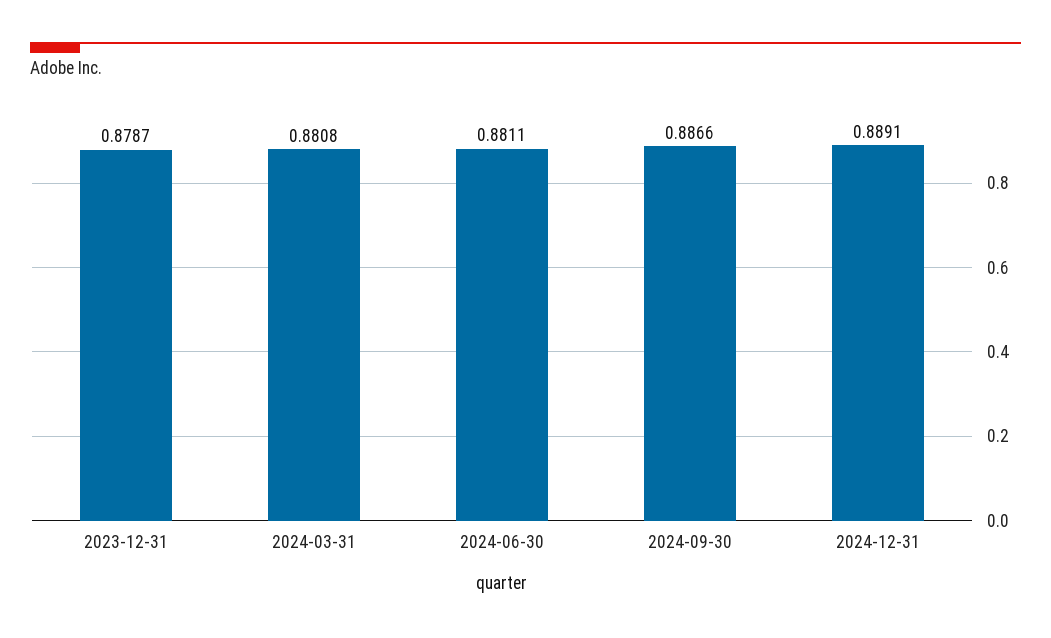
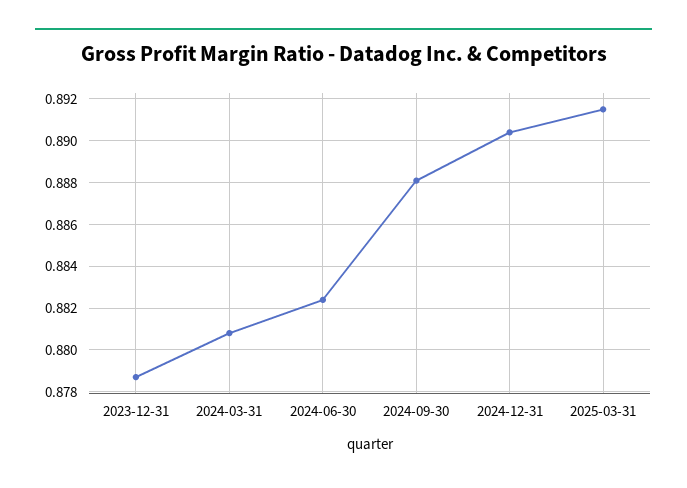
2024-06-30: 0.8811 -> 0.8825
2024-09-30: 0.8866 -> 0.888
2024-12-31: 0.8891 -> 0.8905
2025-03-31: none -> 0.8915

